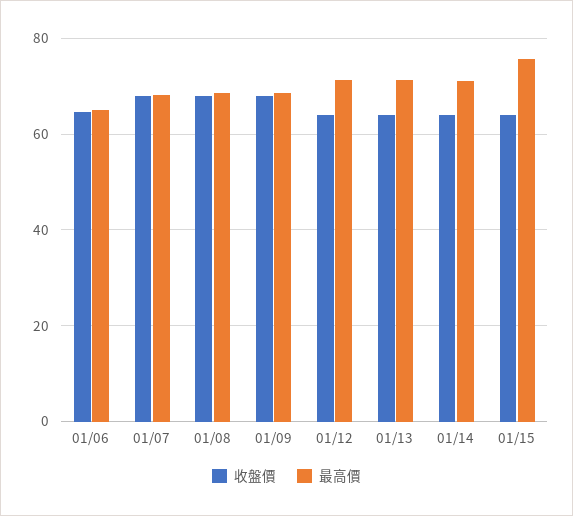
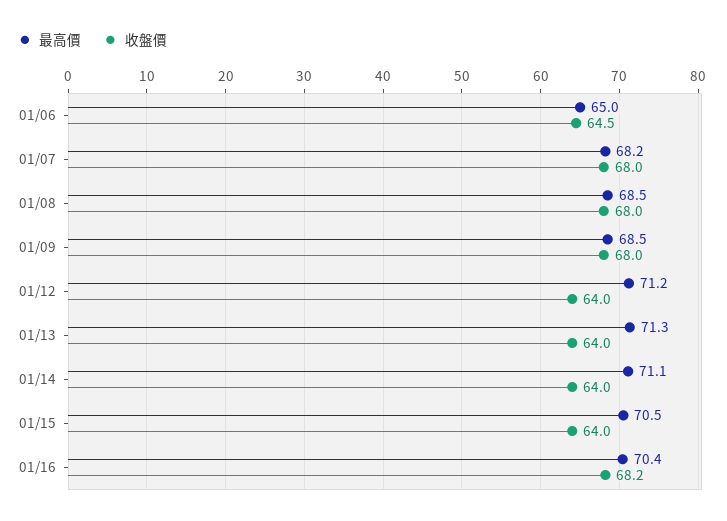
最高價, 01/15: 76 -> 70.5
最高價, 01/16: none -> 70.4
收盤價, 01/16: none -> 68.2

